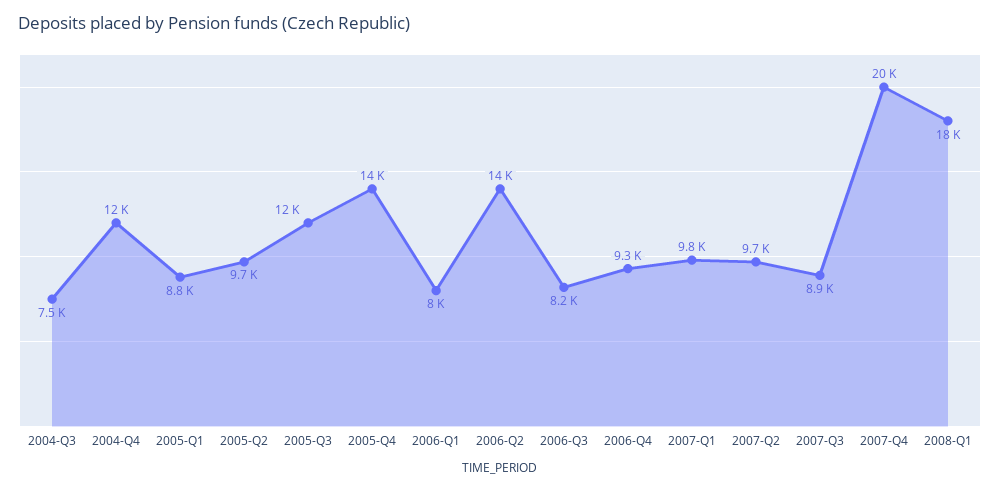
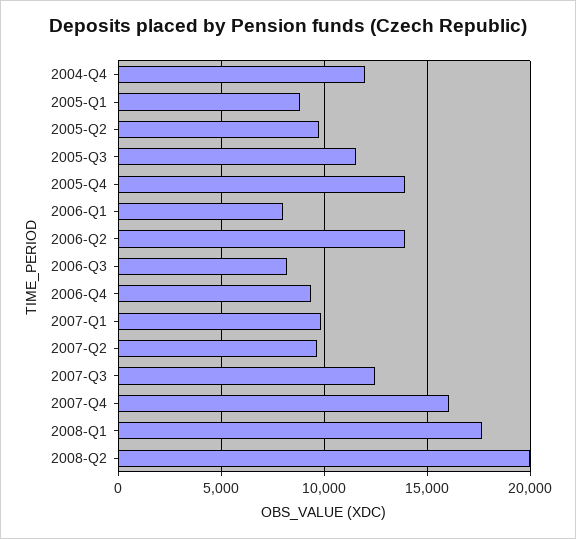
2004-Q3: 7500 -> none
2007-Q3: 8900 -> 12500
2007-Q4: 20000 -> 16000
2008-Q2: none -> 20000

